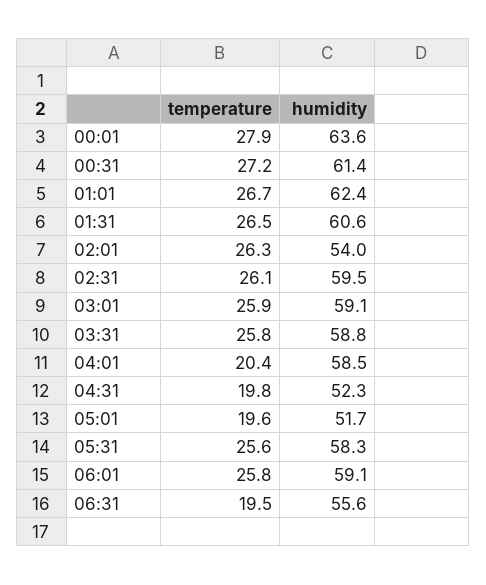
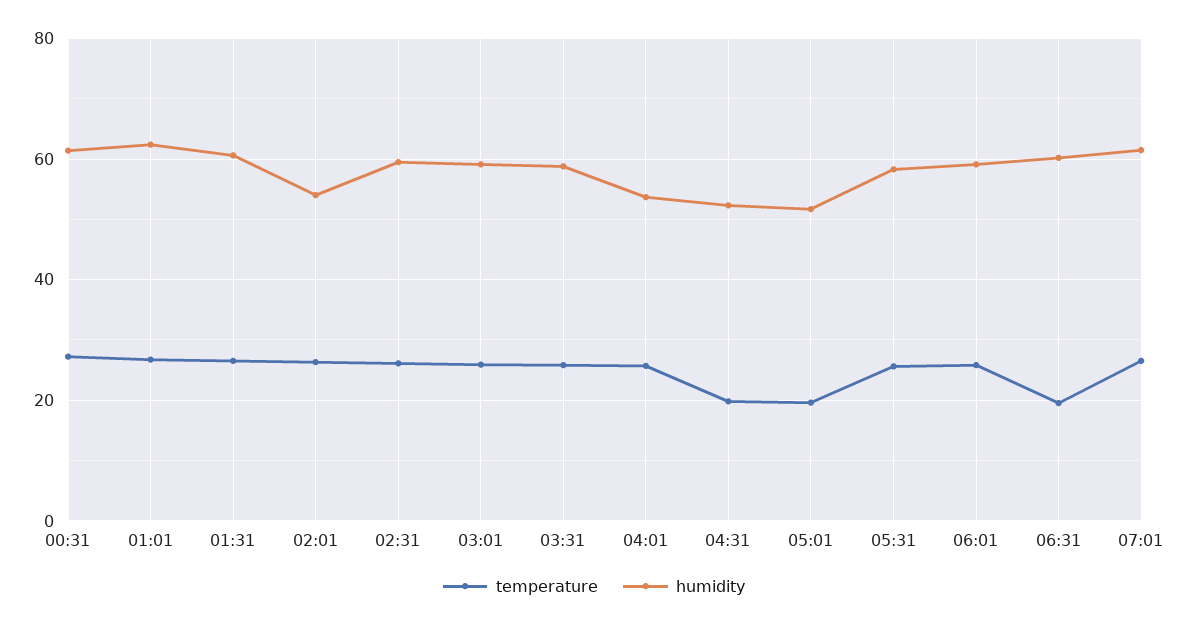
temperature, 00:01: 27.9 -> none
humidity, 00:01: 63.6 -> none
temperature, 04:01: 20.4 -> 26
humidity, 04:01: 58.5 -> 54
humidity, 06:31: 55.6 -> 60
temperature, 07:01: none -> 26
humidity, 07:01: none -> 62

